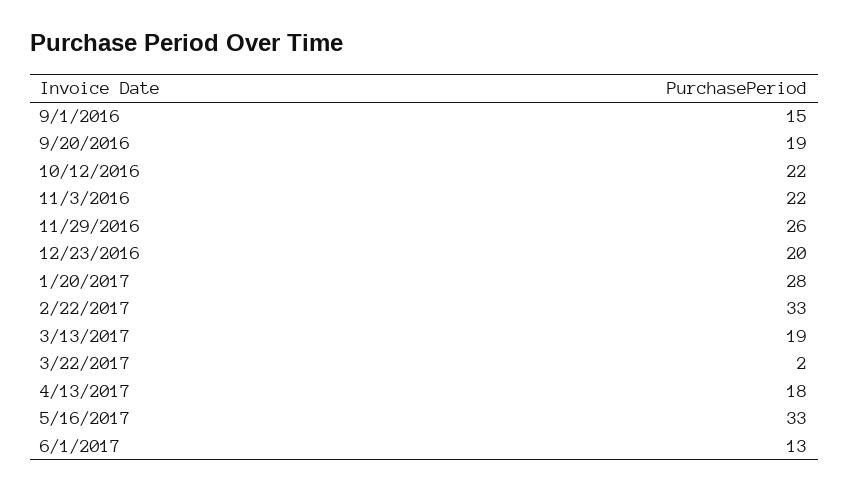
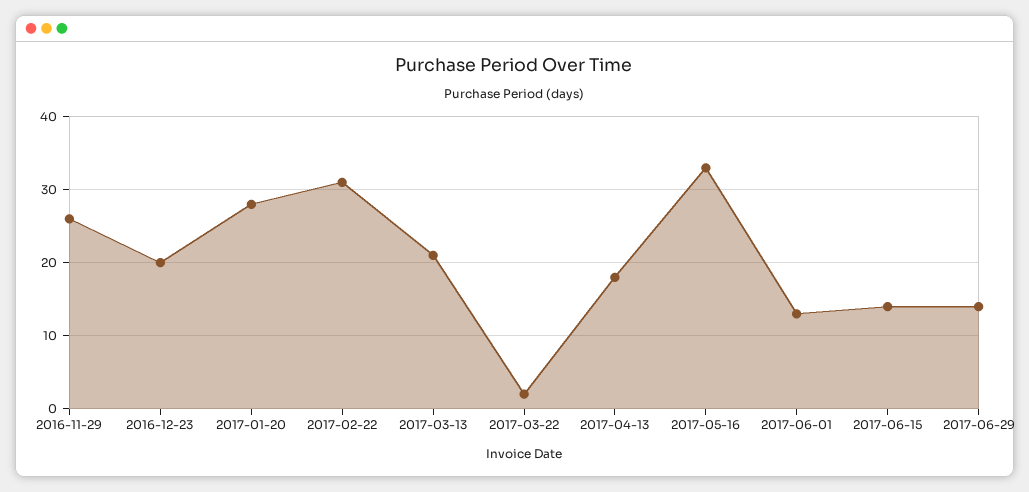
9/1/2016: 15 -> none
9/20/2016: 19 -> none
10/12/2016: 22 -> none
11/3/2016: 22 -> none
2/22/2017: 33 -> 31
3/13/2017: 19 -> 21
2017-06-15: none -> 14
2017-06-29: none -> 14

